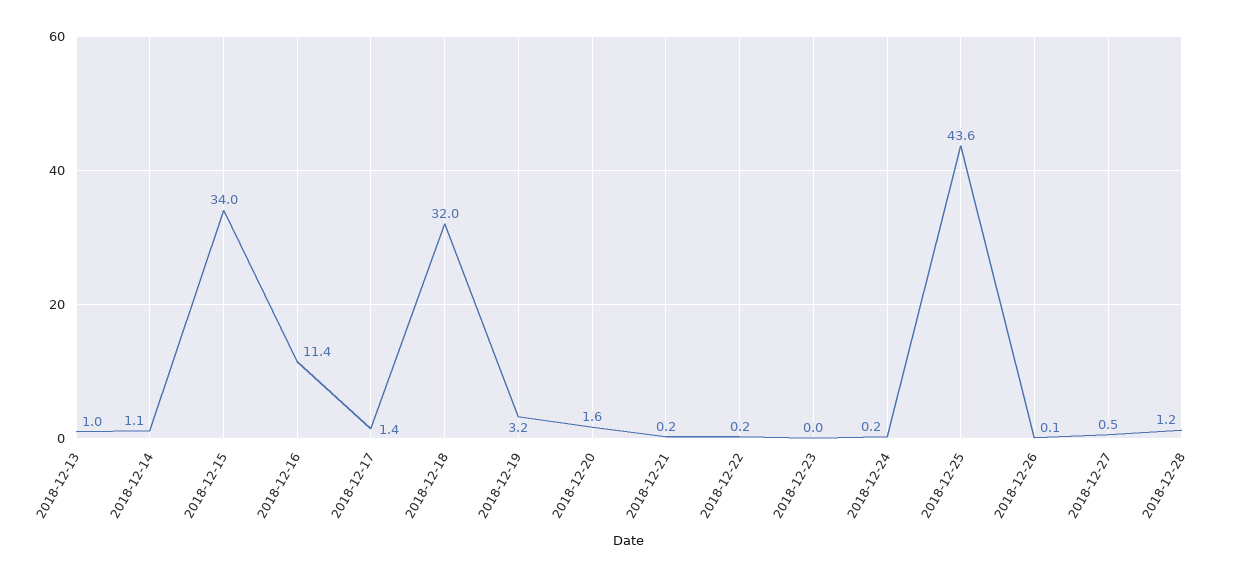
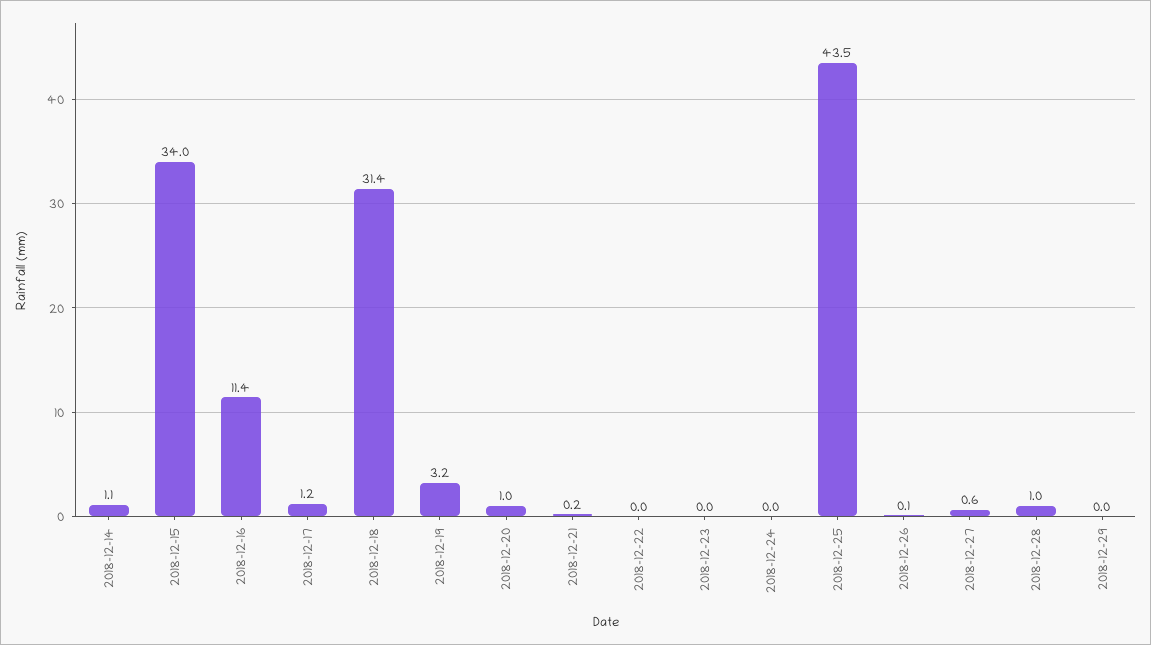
2018-12-13: 1 -> none
2018-12-17: 1.4 -> 1.2
2018-12-18: 32 -> 31.4
2018-12-20: 1.6 -> 1
2018-12-22: 0.2 -> 0
2018-12-24: 0.2 -> 0
2018-12-25: 43.6 -> 43.5
2018-12-27: 0.5 -> 0.6
2018-12-28: 1.2 -> 1
2018-12-29: none -> 0

